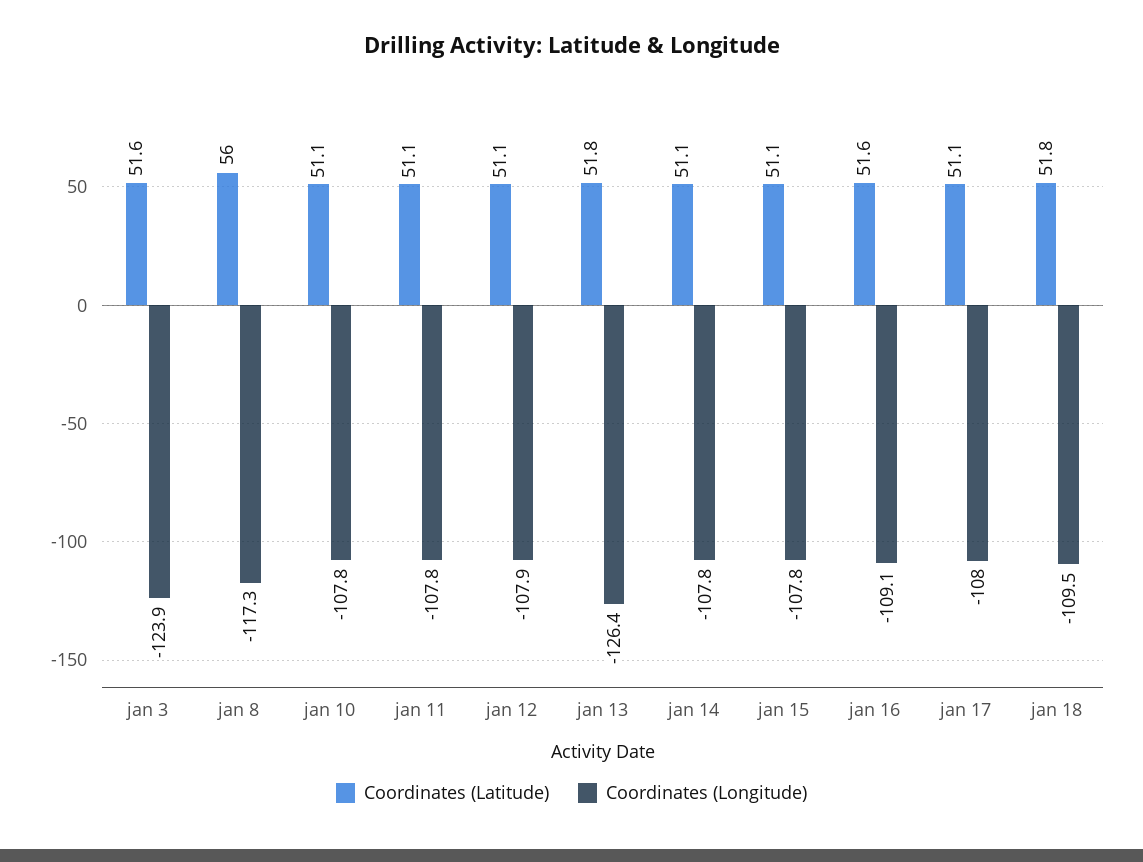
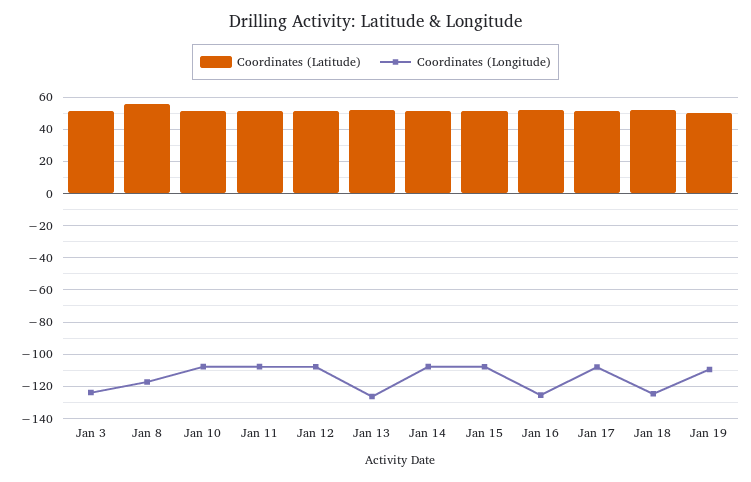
Coordinates (Longitude), jan 16: -109.1 -> -125
Coordinates (Longitude), jan 18: -109.5 -> -125
Coordinates (Latitude), Jan 19: none -> 50
Coordinates (Longitude), Jan 19: none -> -110

